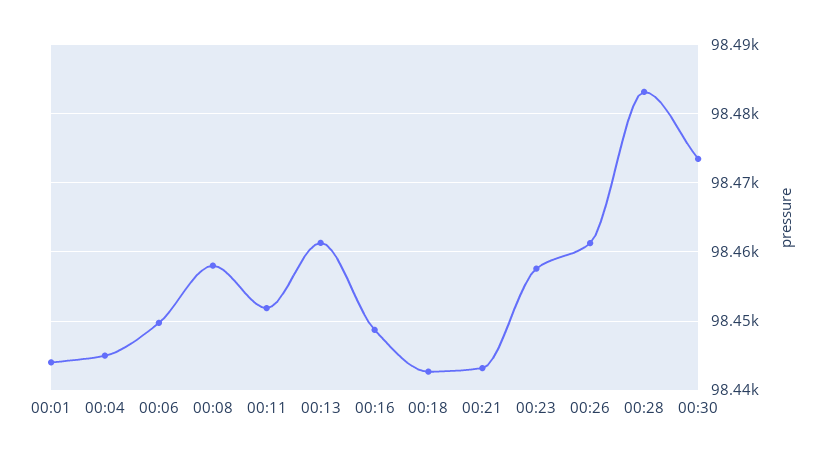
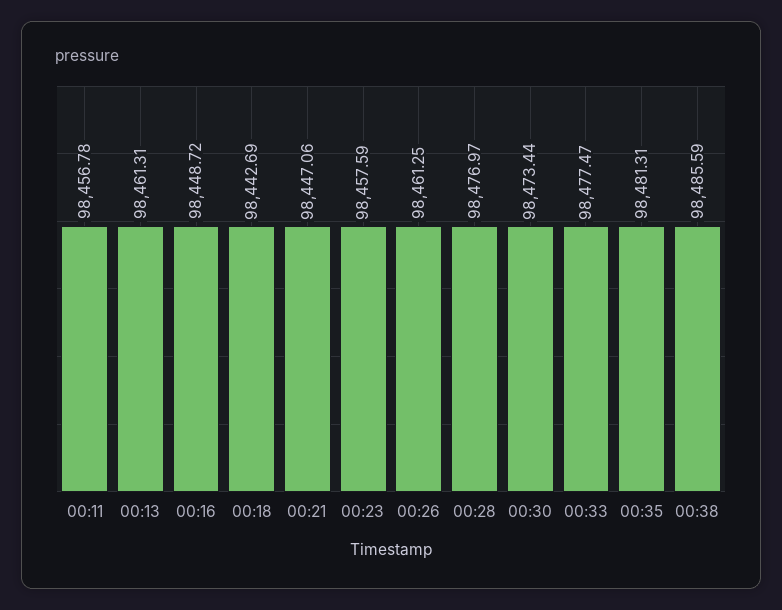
00:01: 98444 -> none
00:04: 98445 -> none
00:06: 98450 -> none
00:08: 98458 -> none
00:11: 98452 -> 98456.78
00:21: 98443 -> 98447.06
00:28: 98483 -> 98476.97
00:33: none -> 98477.47
00:35: none -> 98481.31
00:38: none -> 98485.59

